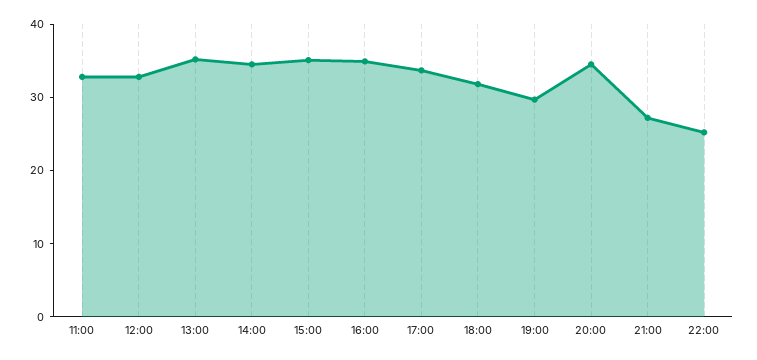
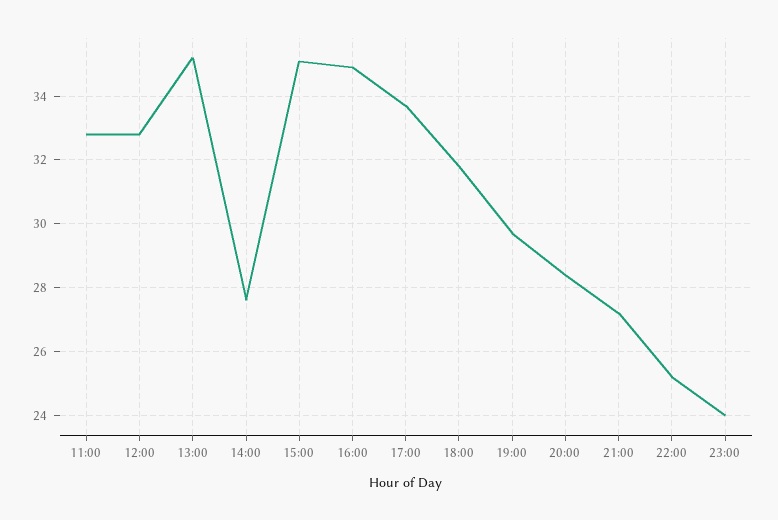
14:00: 34 -> 27.5
20:00: 34 -> 28.5
23:00: none -> 24

